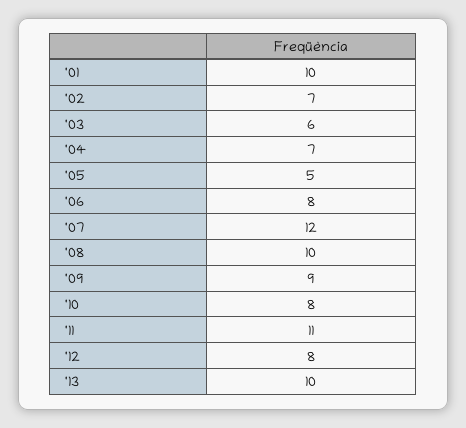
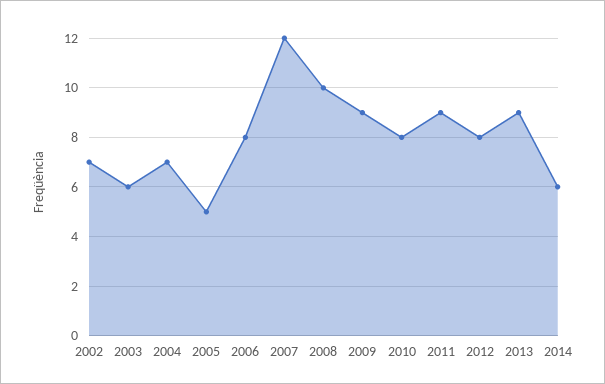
'01: 10 -> none
'11: 11 -> 9
'13: 10 -> 9
2014: none -> 6

